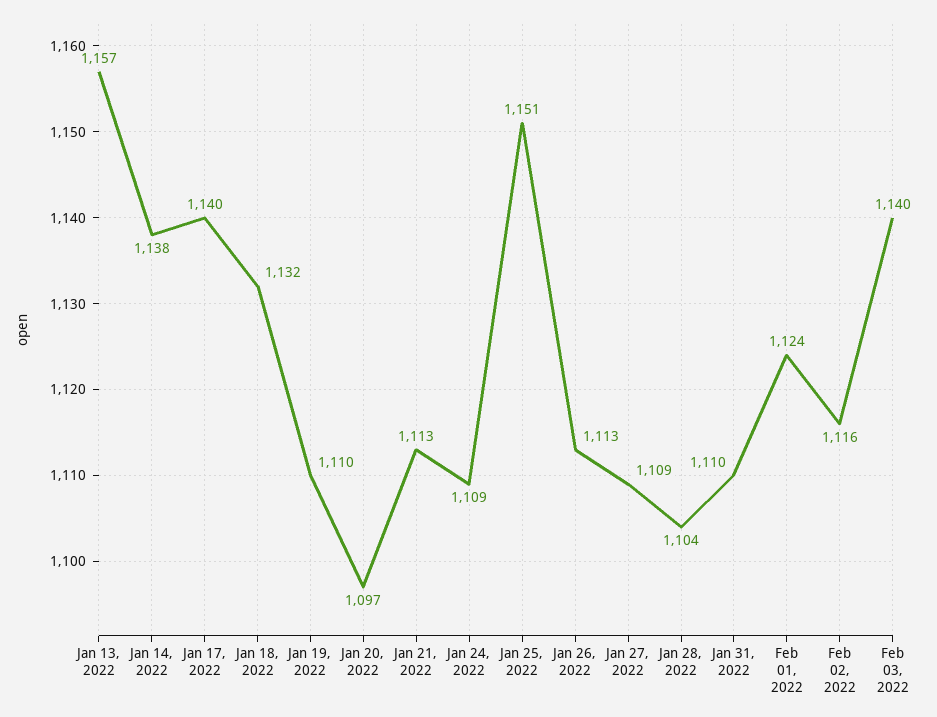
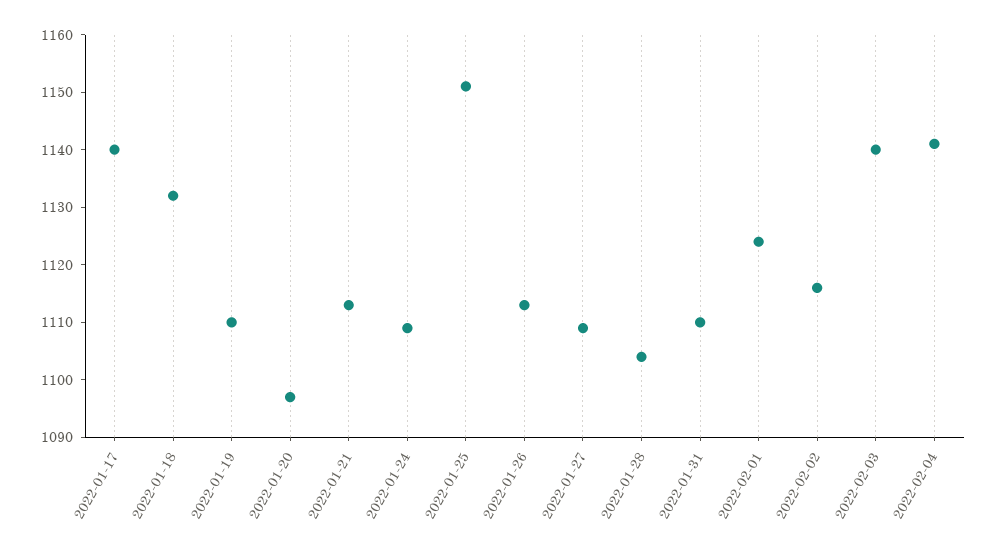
Jan 13, 2022: 1157 -> none
Jan 14, 2022: 1138 -> none
2022-02-04: none -> 1140

